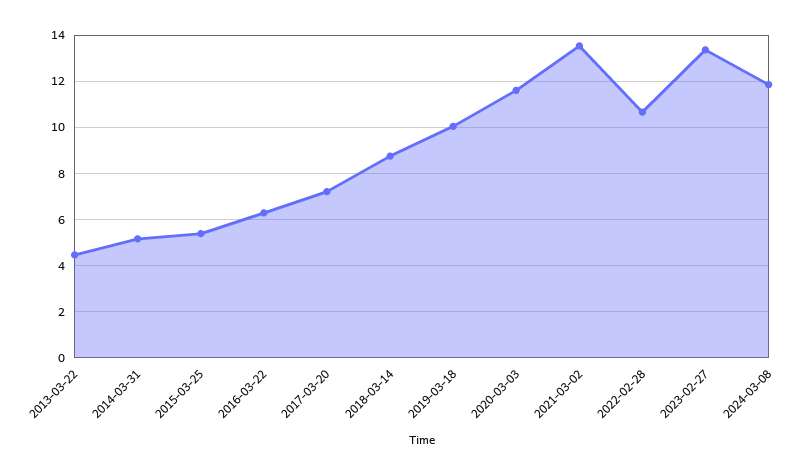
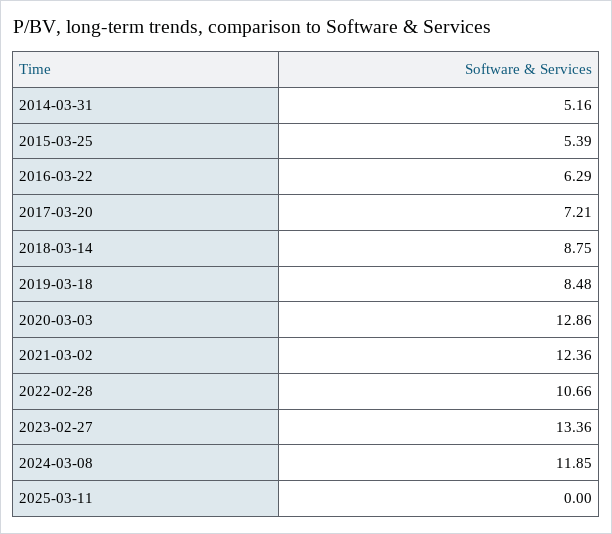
2013-03-22: 4.5 -> none
2019-03-18: 10 -> 8.48
2020-03-03: 11.5 -> 12.86
2021-03-02: 13.5 -> 12.36
2025-03-11: none -> 0

